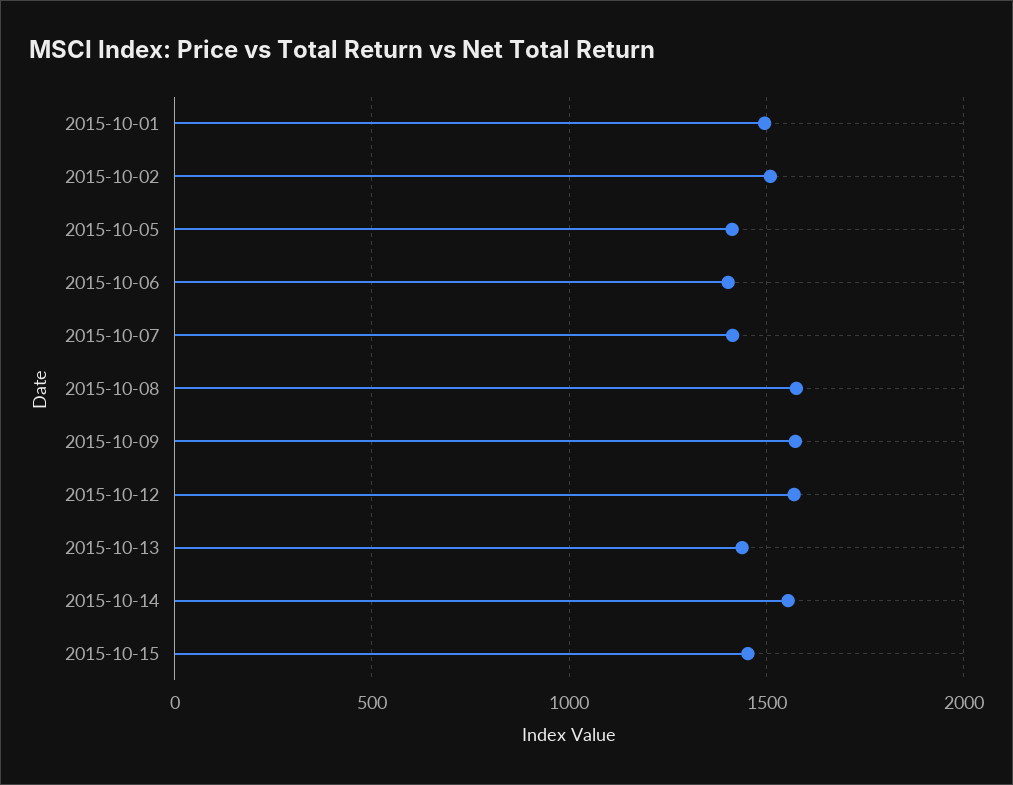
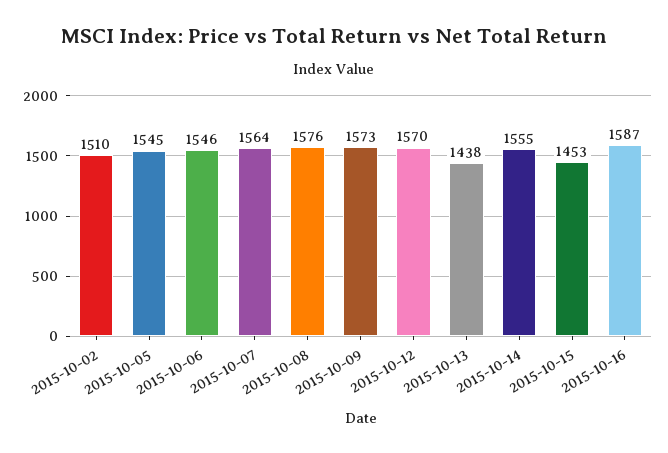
2015-10-01: 1500 -> none
2015-10-05: 1400 -> 1545
2015-10-06: 1400 -> 1546
2015-10-07: 1400 -> 1564
2015-10-16: none -> 1587

